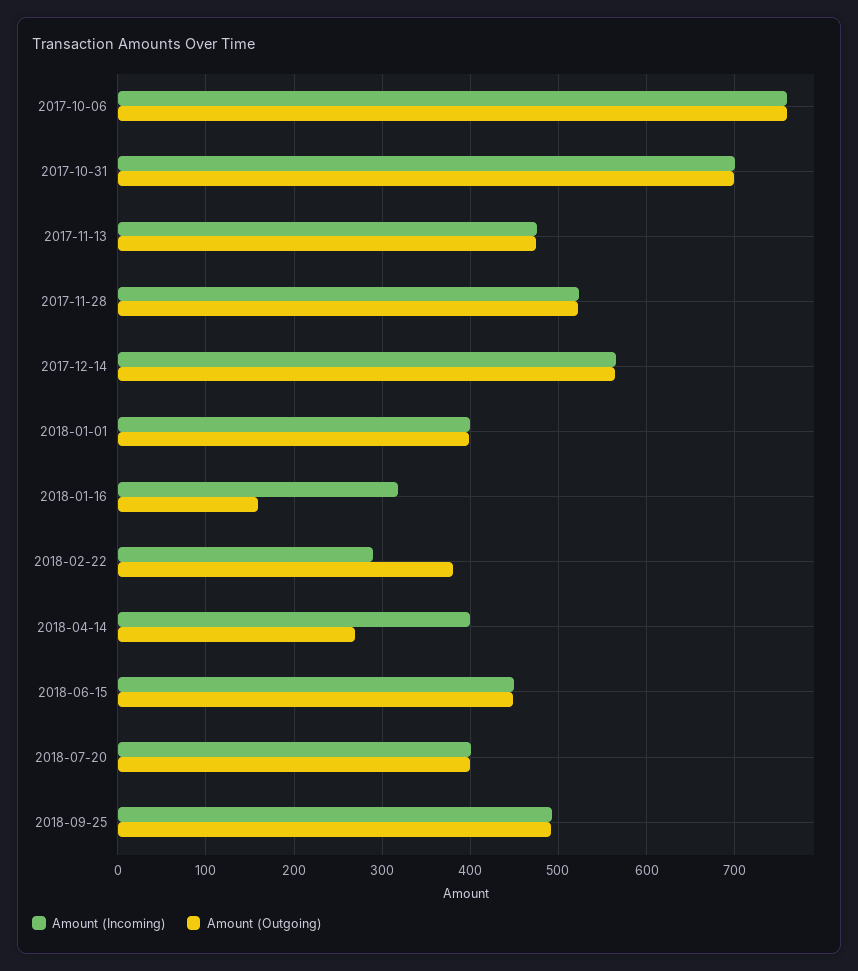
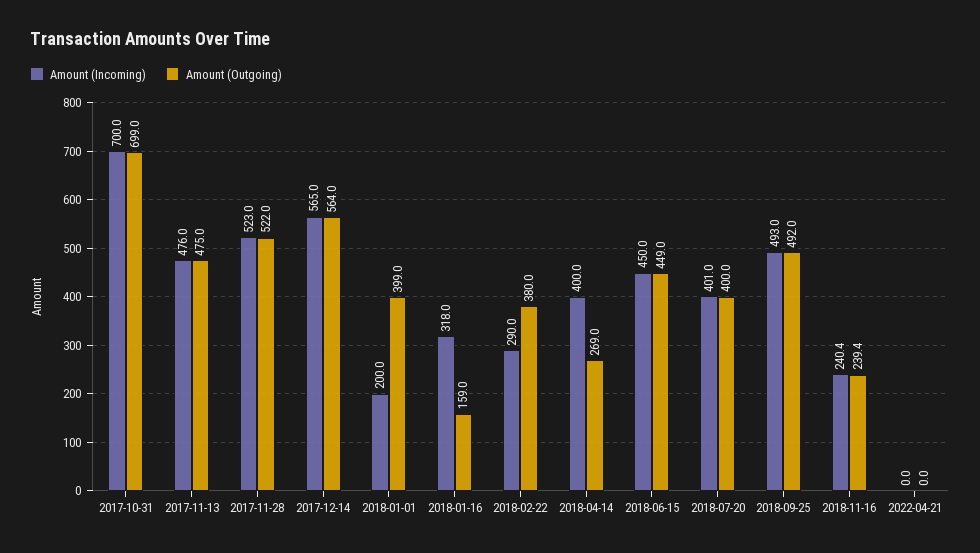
Amount (Incoming), 2017-10-06: 760 -> none
Amount (Outgoing), 2017-10-06: 760 -> none
Amount (Incoming), 2018-01-01: 400 -> 200
Amount (Incoming), 2018-11-16: none -> 240.4
Amount (Outgoing), 2018-11-16: none -> 239.4
Amount (Incoming), 2022-04-21: none -> 0
Amount (Outgoing), 2022-04-21: none -> 0

